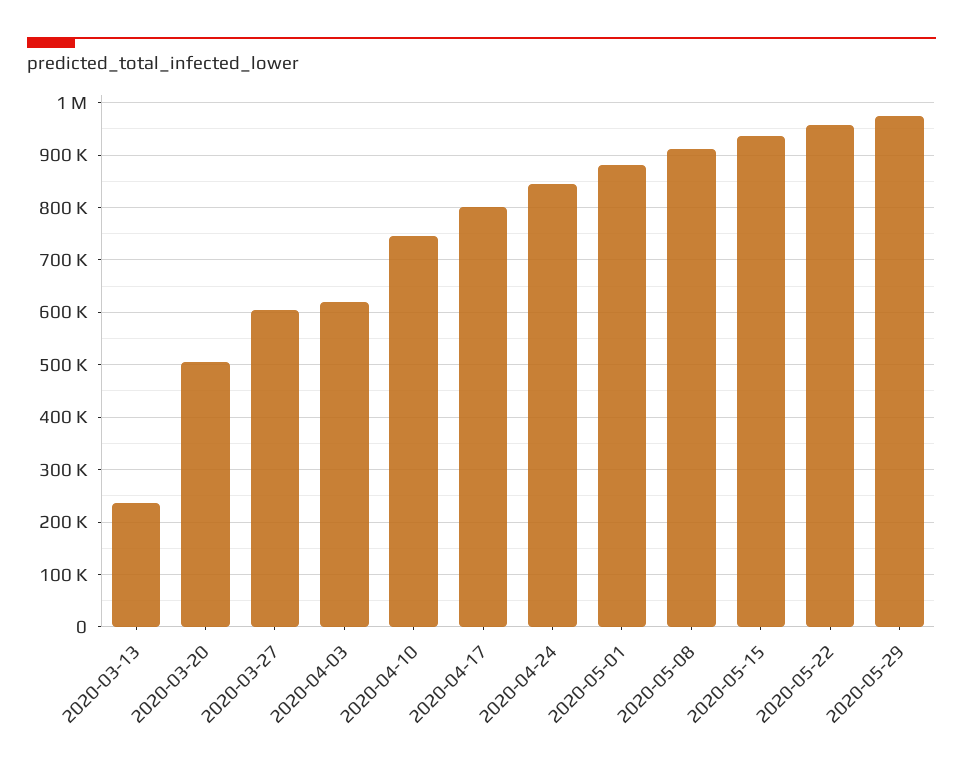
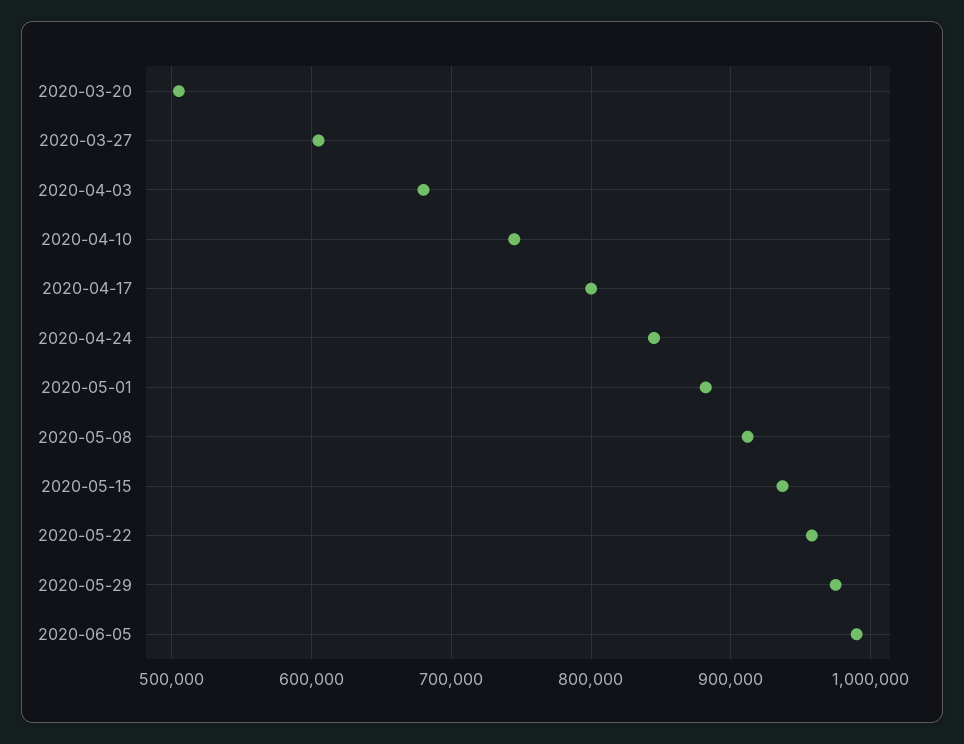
2020-03-13: 240000 -> none
2020-04-03: 620000 -> 680000
2020-06-05: none -> 990000

